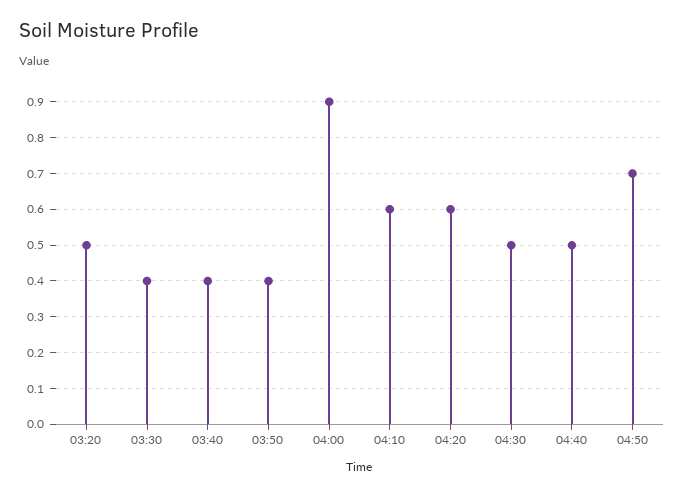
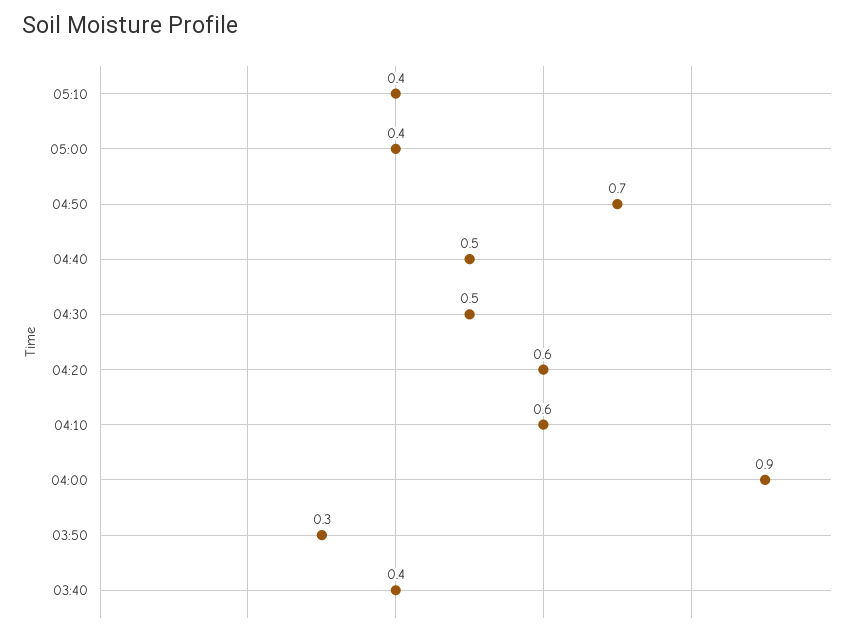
03:20: 0.5 -> none
03:30: 0.4 -> none
03:50: 0.4 -> 0.3
05:10: none -> 0.4
05:00: none -> 0.4

